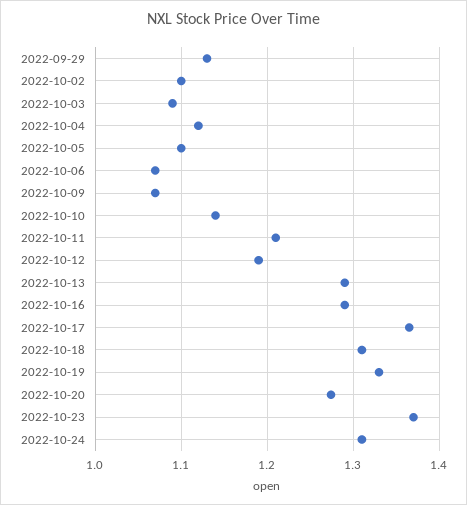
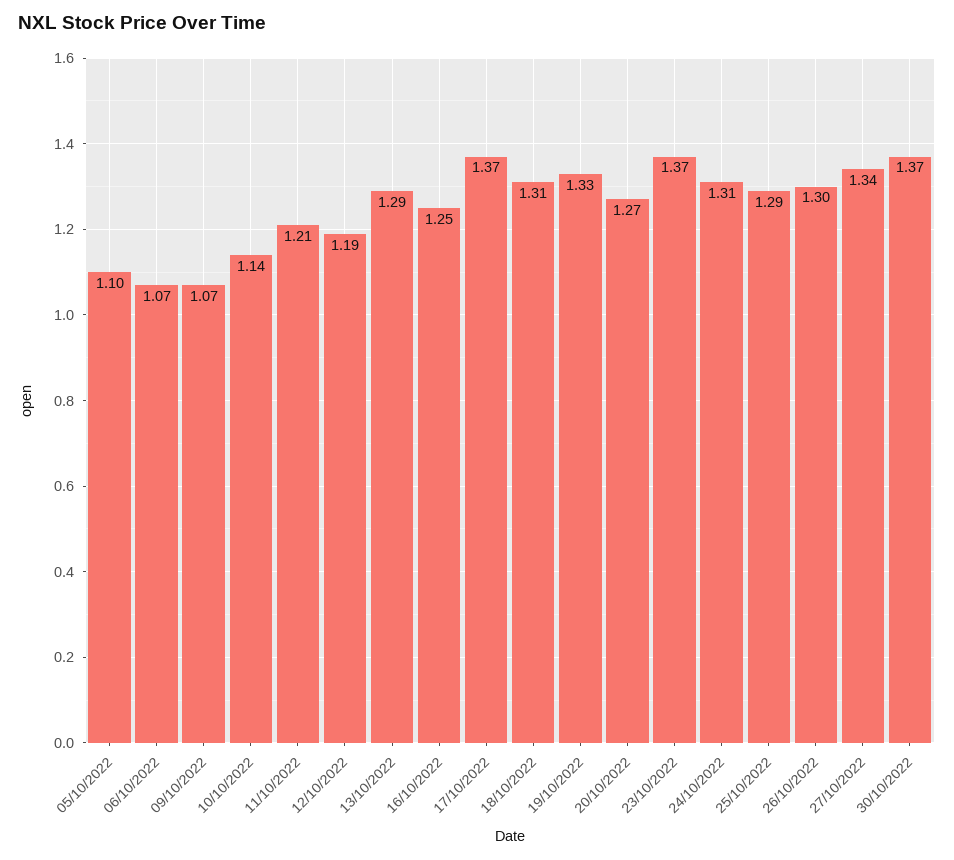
2022-09-29: 1.13 -> none
2022-10-02: 1.1 -> none
2022-10-03: 1.09 -> none
2022-10-04: 1.12 -> none
2022-10-16: 1.29 -> 1.25
25/10/2022: none -> 1.29
26/10/2022: none -> 1.3
27/10/2022: none -> 1.34
30/10/2022: none -> 1.37

